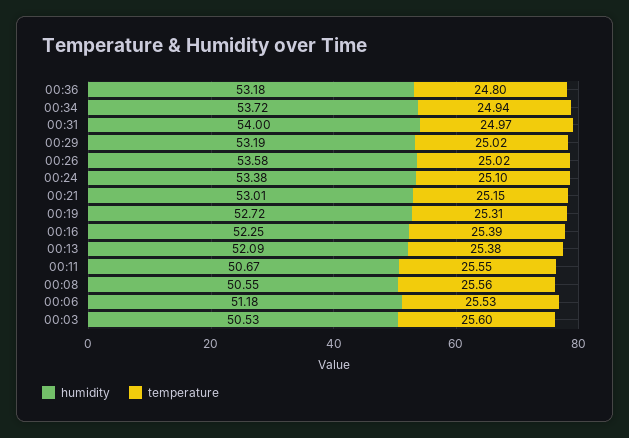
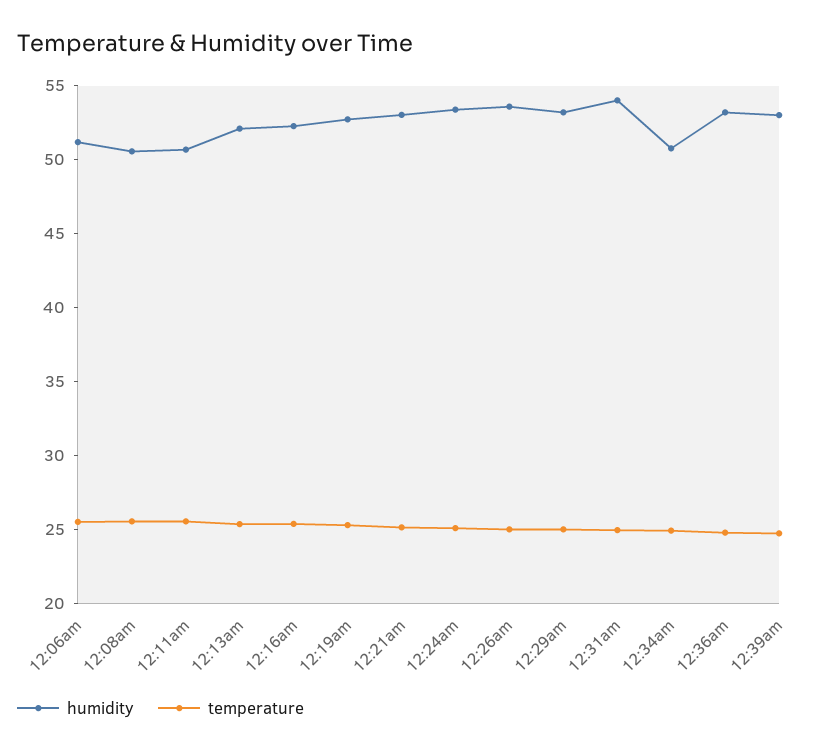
humidity, 00:34: 53.72 -> 51
humidity, 00:03: 50.53 -> none
temperature, 00:03: 25.6 -> none
humidity, 12:39am: none -> 53
temperature, 12:39am: none -> 25

